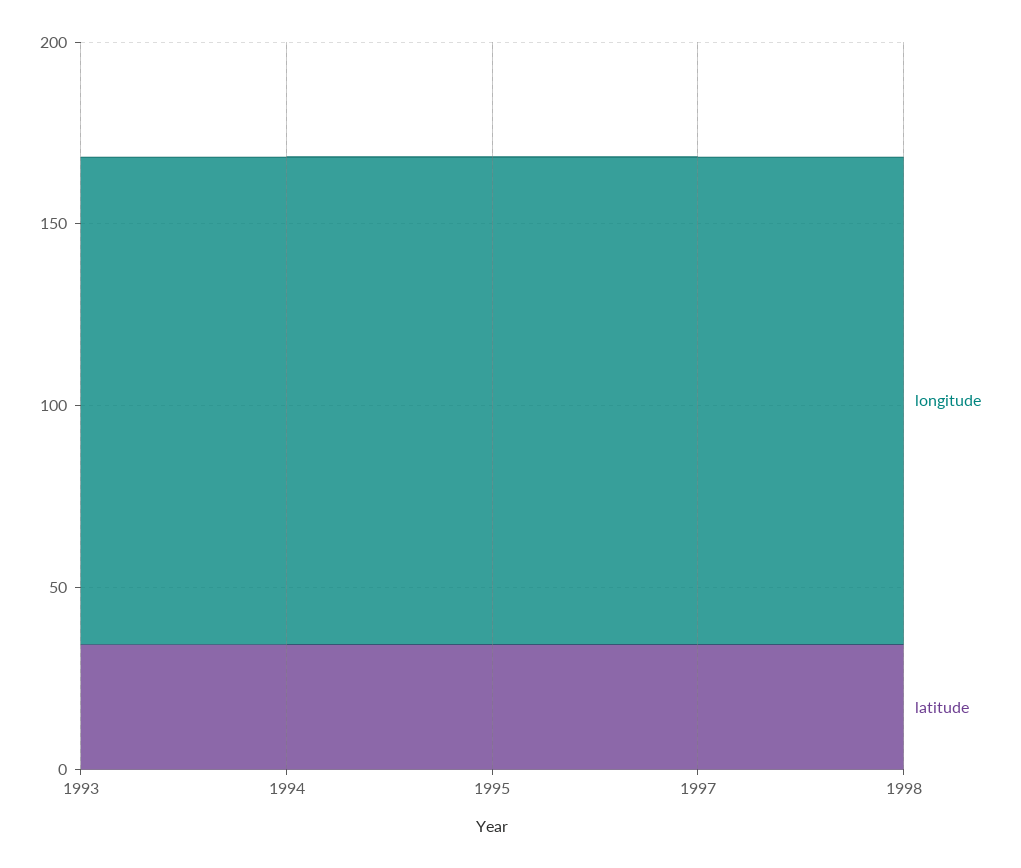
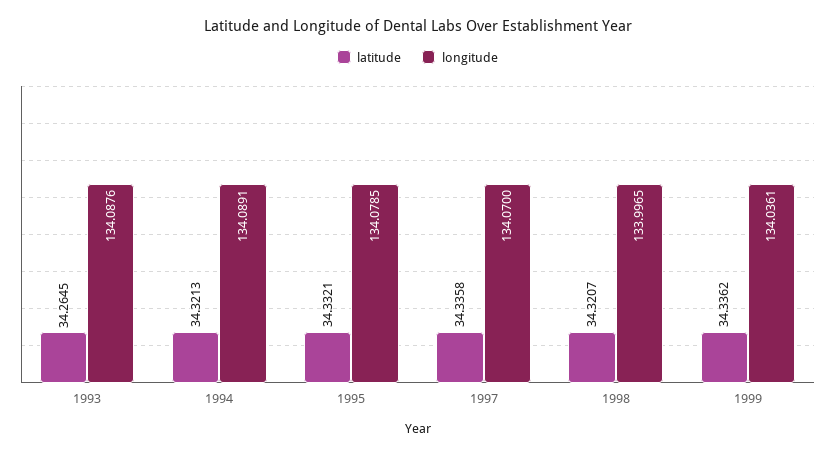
latitude, 1999: none -> 34.3362
longitude, 1999: none -> 134.0361

